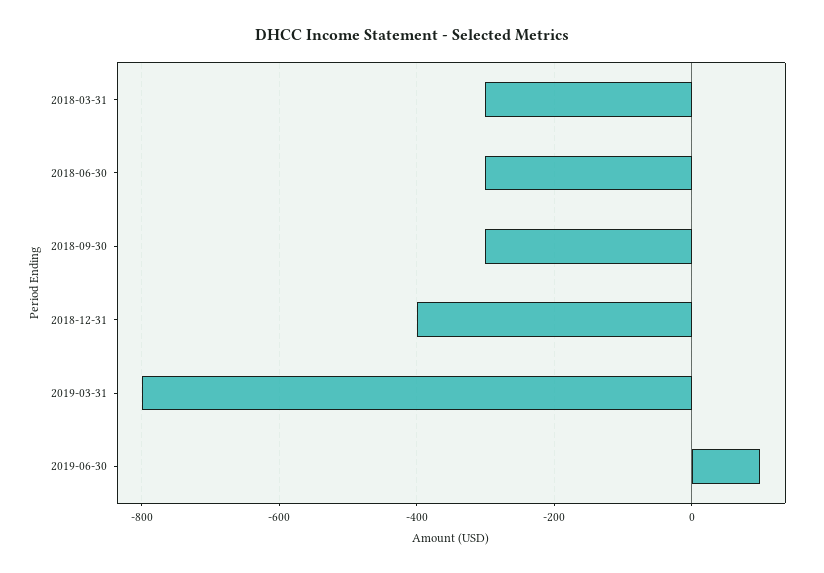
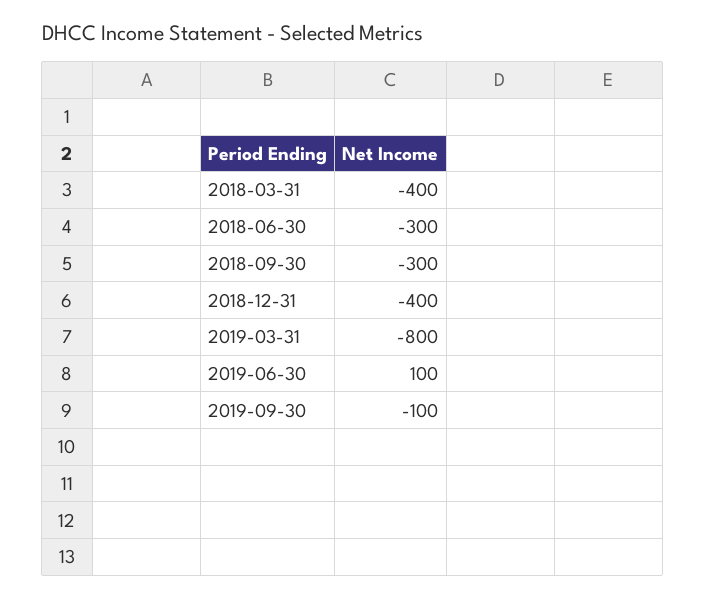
2018-03-31: -300 -> -400
2019-09-30: none -> -100

